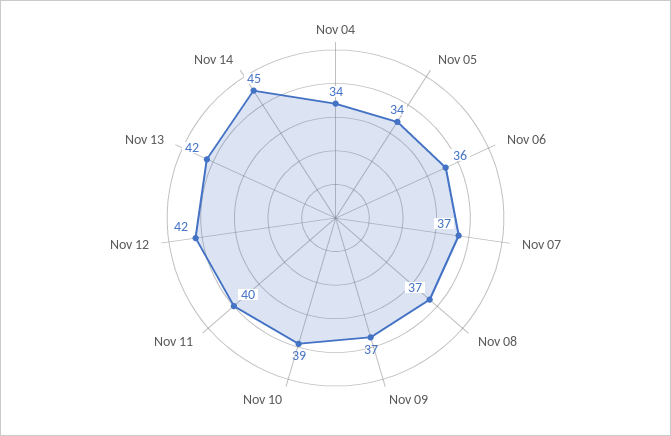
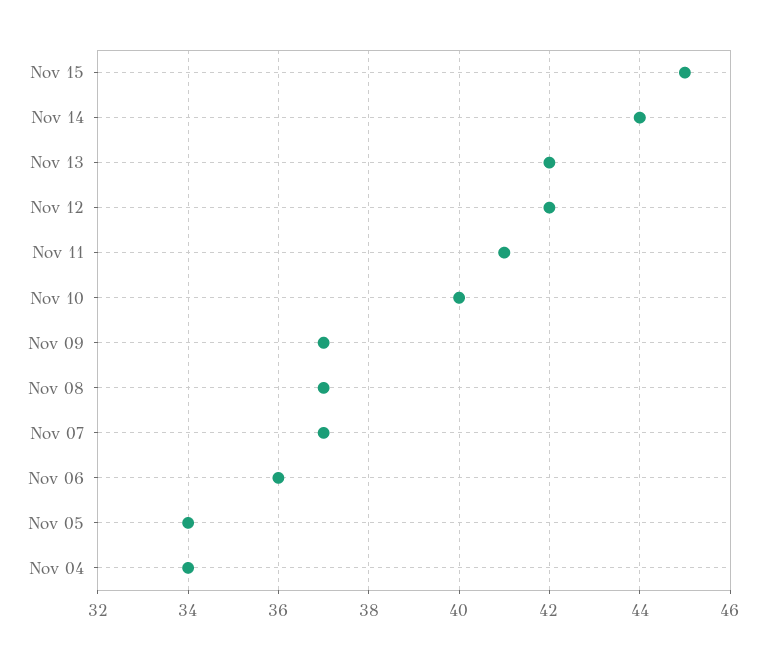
Nov 10: 39 -> 40
Nov 11: 40 -> 41
Nov 14: 45 -> 44
Nov 15: none -> 45

